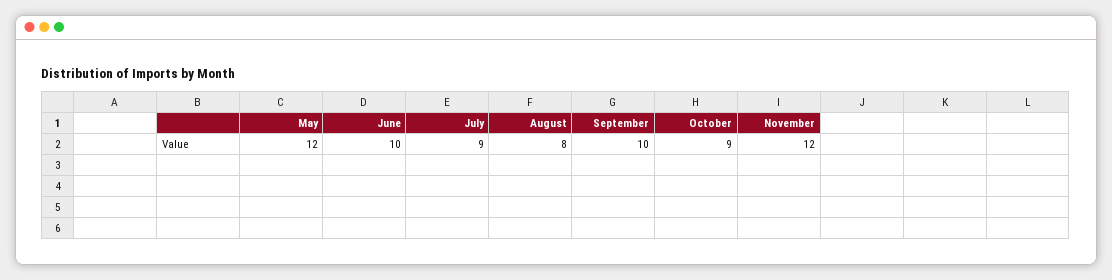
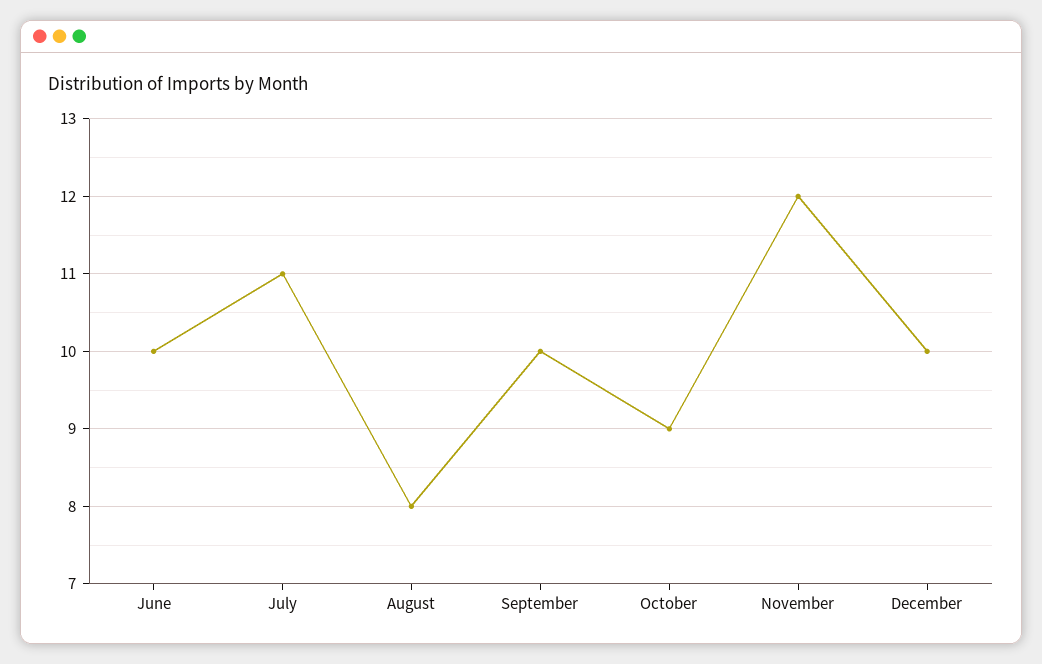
May: 12 -> none
July: 9 -> 11
December: none -> 10

